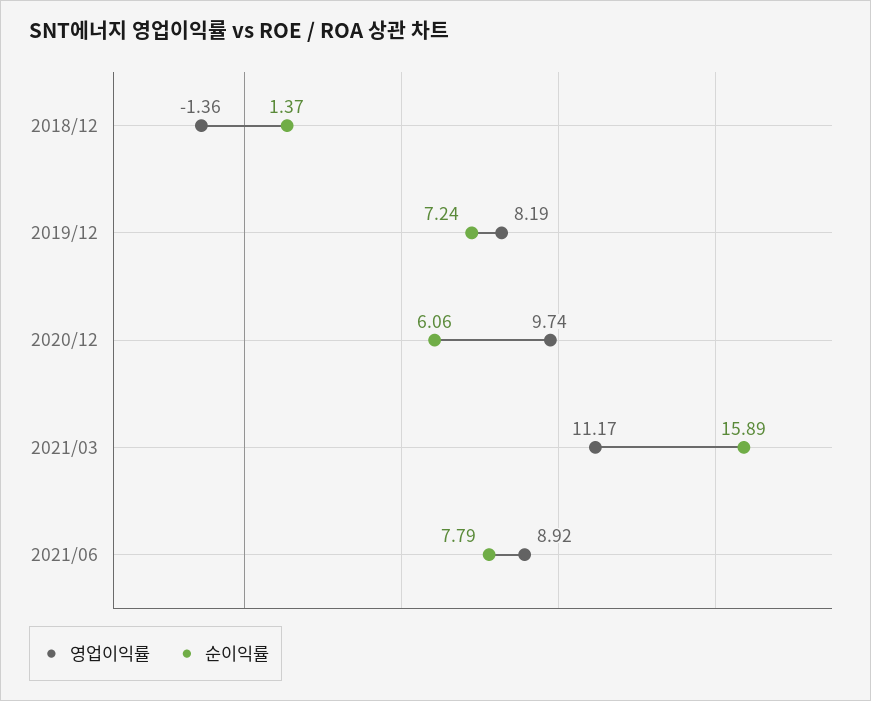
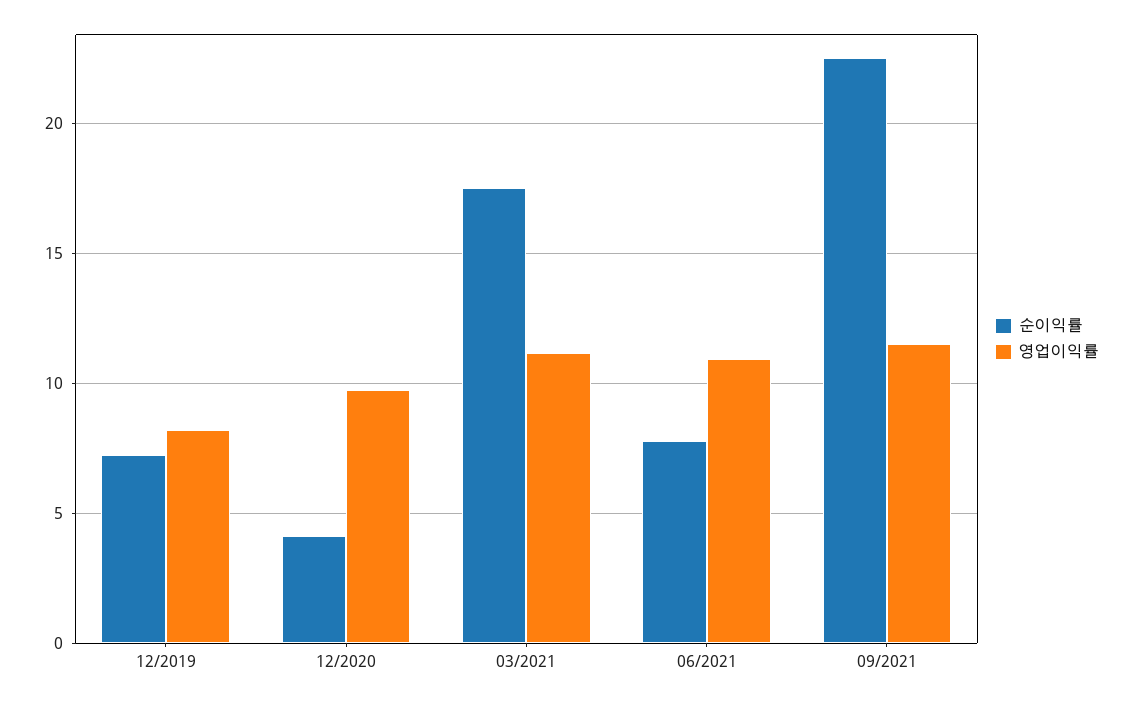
영업이익률, 2018/12: -1.36 -> none
순이익률, 2018/12: 1.37 -> none
순이익률, 2020/12: 6.06 -> 4
순이익률, 2021/03: 15.89 -> 17.5
영업이익률, 2021/06: 8.92 -> 11
순이익률, 09/2021: none -> 22.5
영업이익률, 09/2021: none -> 11.5

